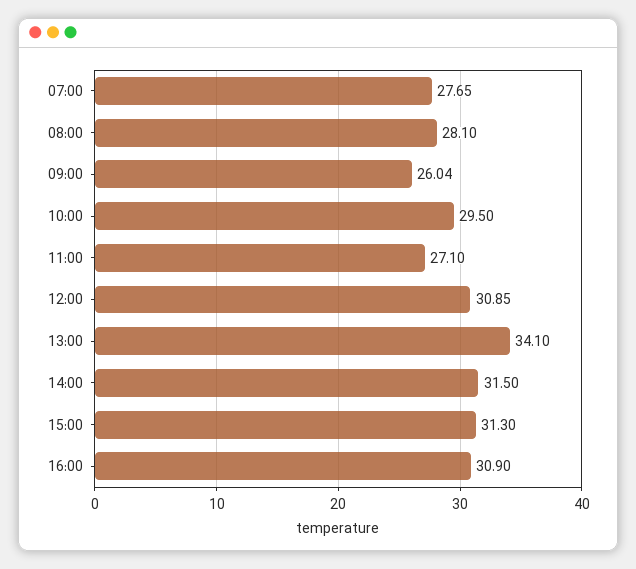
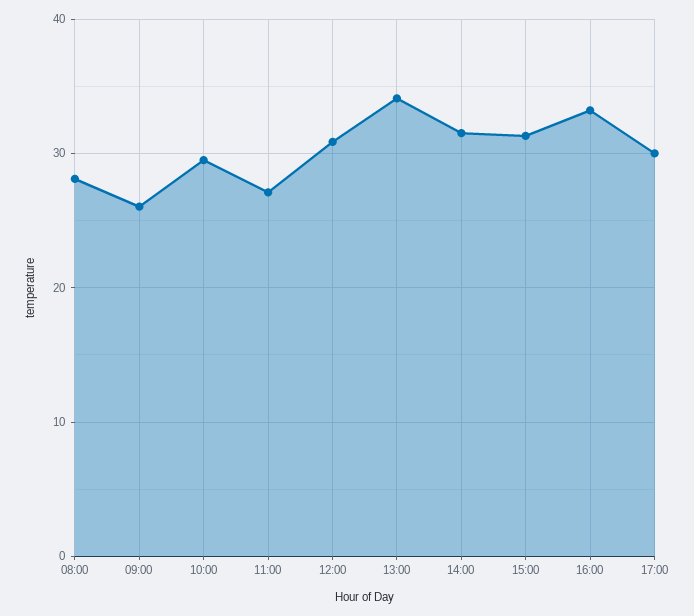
07:00: 27.65 -> none
16:00: 30.9 -> 33
17:00: none -> 30

